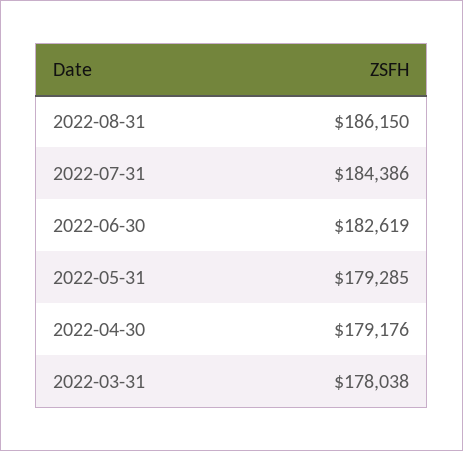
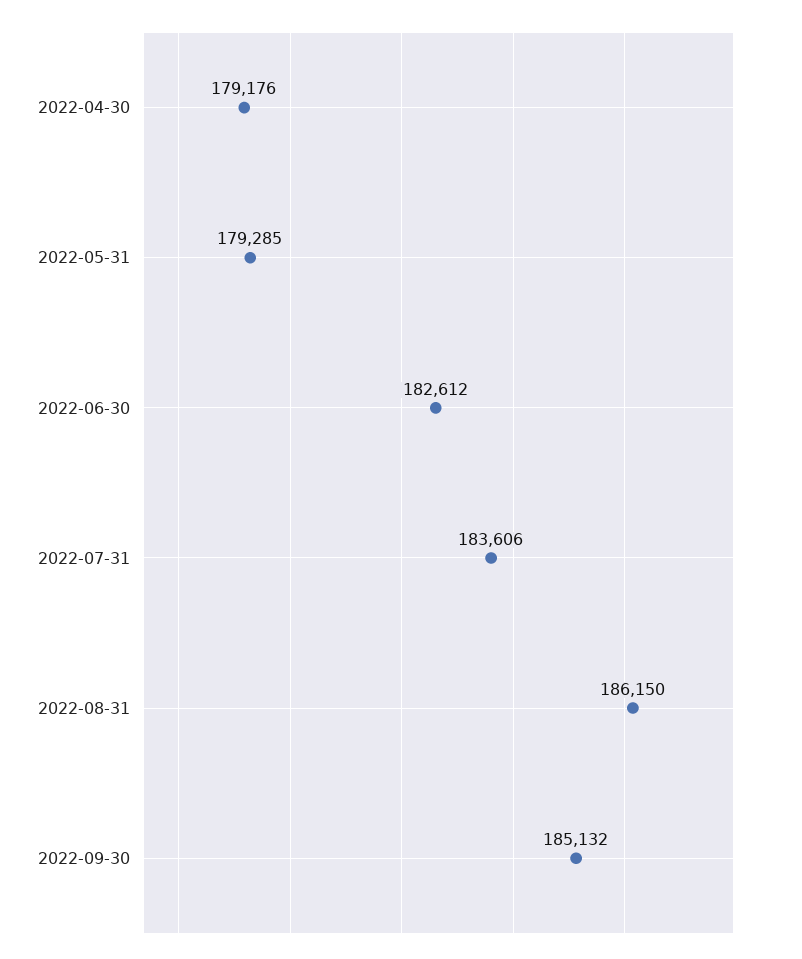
2022-07-31: 184386 -> 183606
2022-06-30: 182619 -> 182612
2022-03-31: 178038 -> none
2022-09-30: none -> 185132

